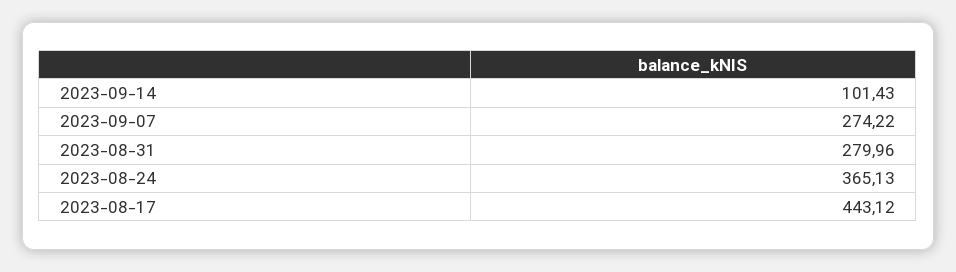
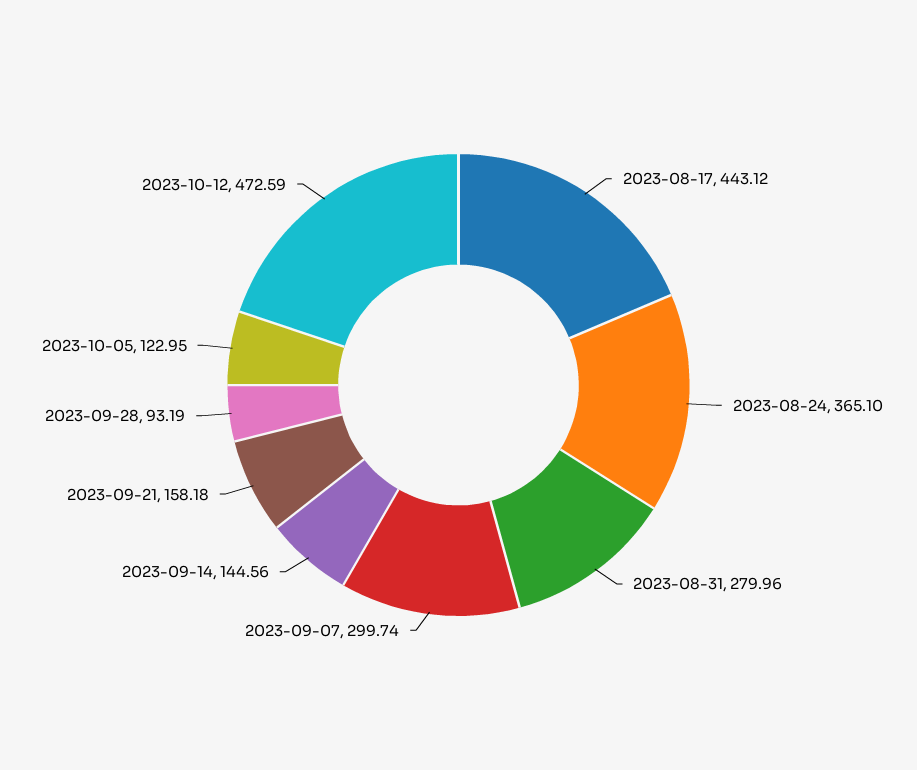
2023-09-14: 101.43 -> 144.56
2023-09-07: 274.22 -> 299.74
2023-08-24: 365.13 -> 365.1
2023-09-21: none -> 158.18
2023-09-28: none -> 93.19
2023-10-05: none -> 122.95
2023-10-12: none -> 472.59

